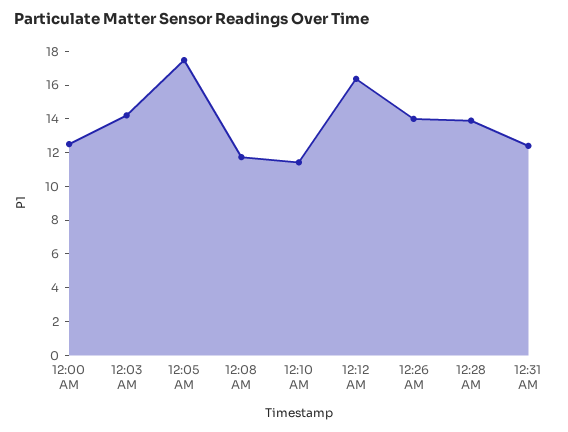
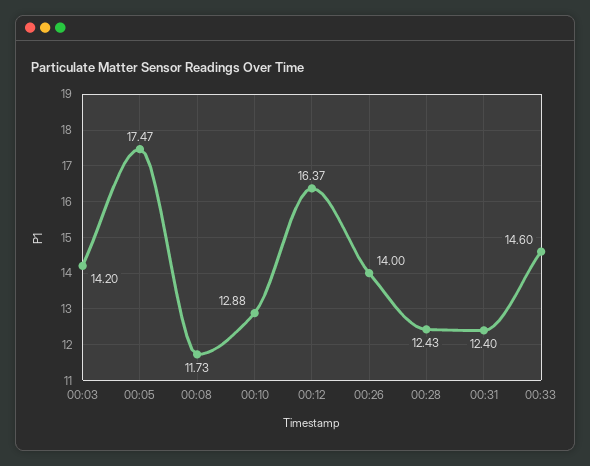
12:00 AM: 12.5 -> none
12:10 AM: 11.5 -> 12.88
12:28 AM: 14 -> 12.43
00:33: none -> 14.6

